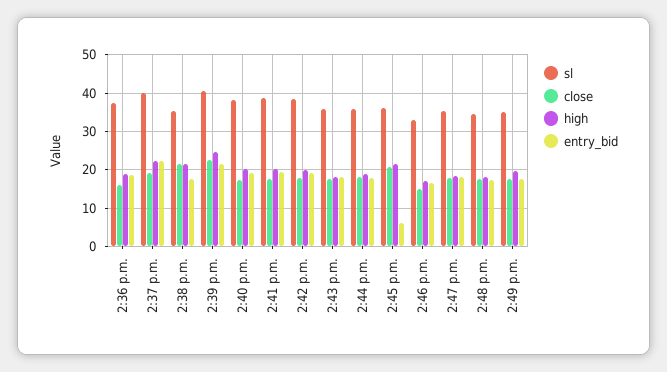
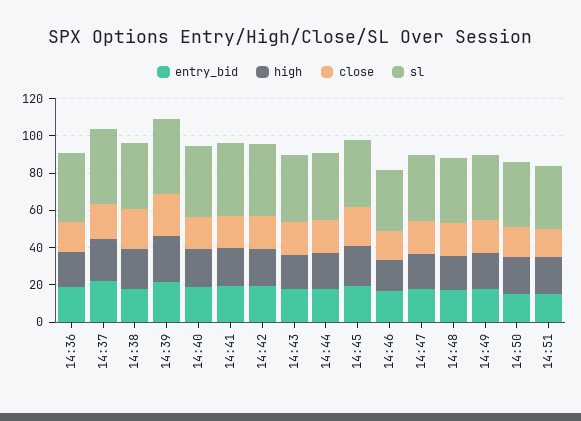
entry_bid, 2:45 p.m.: 6 -> 20
entry_bid, 14:50: none -> 15
high, 14:50: none -> 20
close, 14:50: none -> 15
sl, 14:50: none -> 35
entry_bid, 14:51: none -> 15
high, 14:51: none -> 20
close, 14:51: none -> 15
sl, 14:51: none -> 35

